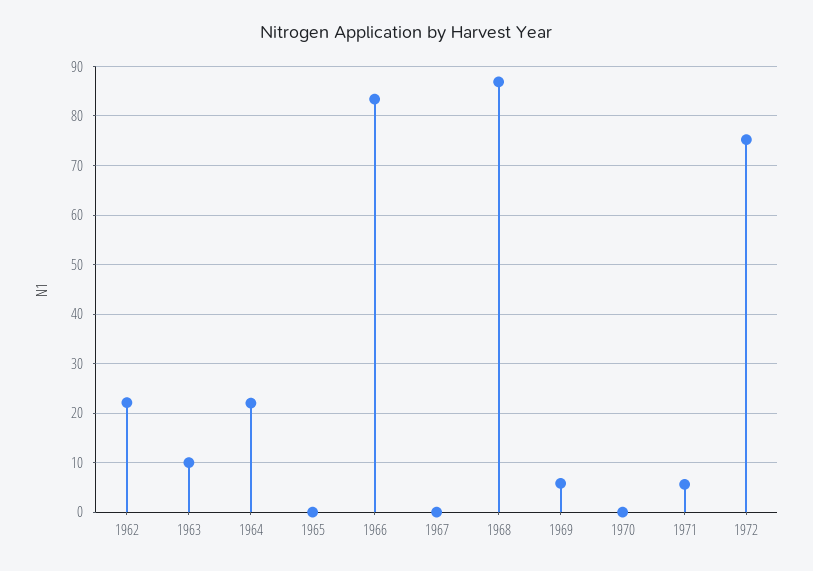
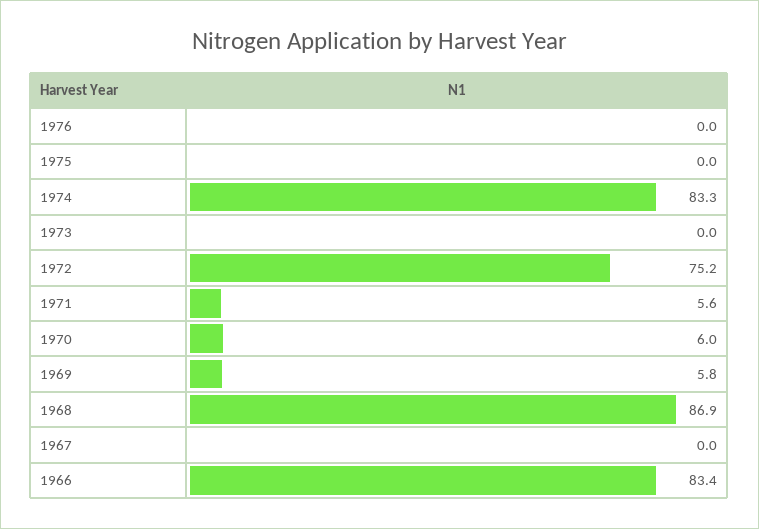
1962: 22 -> none
1963: 10 -> none
1964: 22 -> none
1965: 0 -> none
1970: 0 -> 6
1976: none -> 0
1975: none -> 0
1974: none -> 83.3
1973: none -> 0

